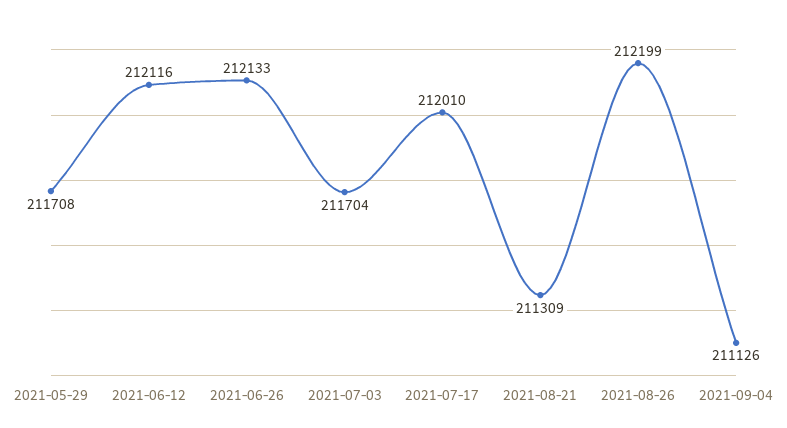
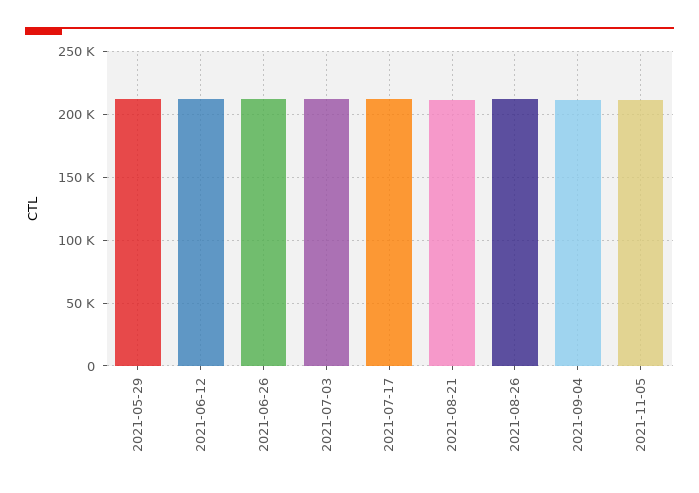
2021-11-05: none -> 210000

